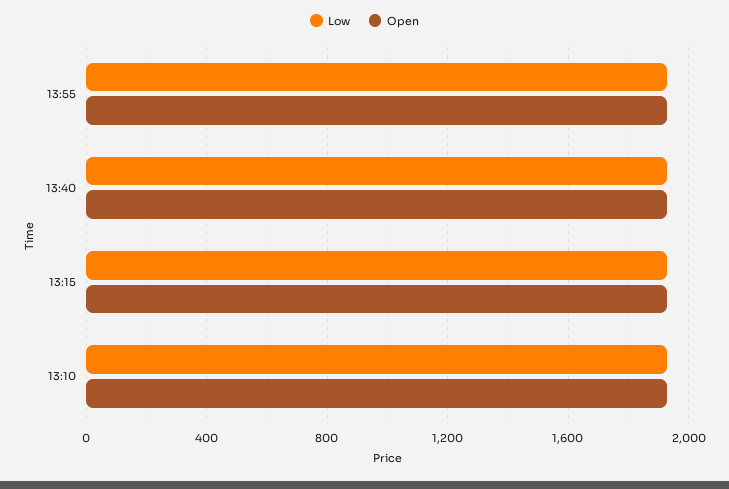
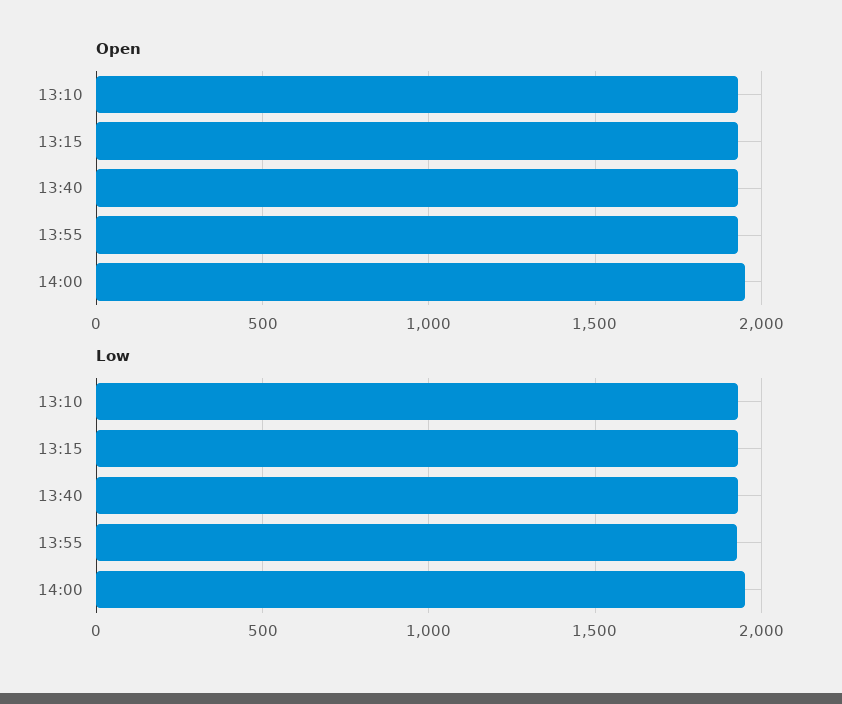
Open, 14:00: none -> 1950
Low, 14:00: none -> 1950

